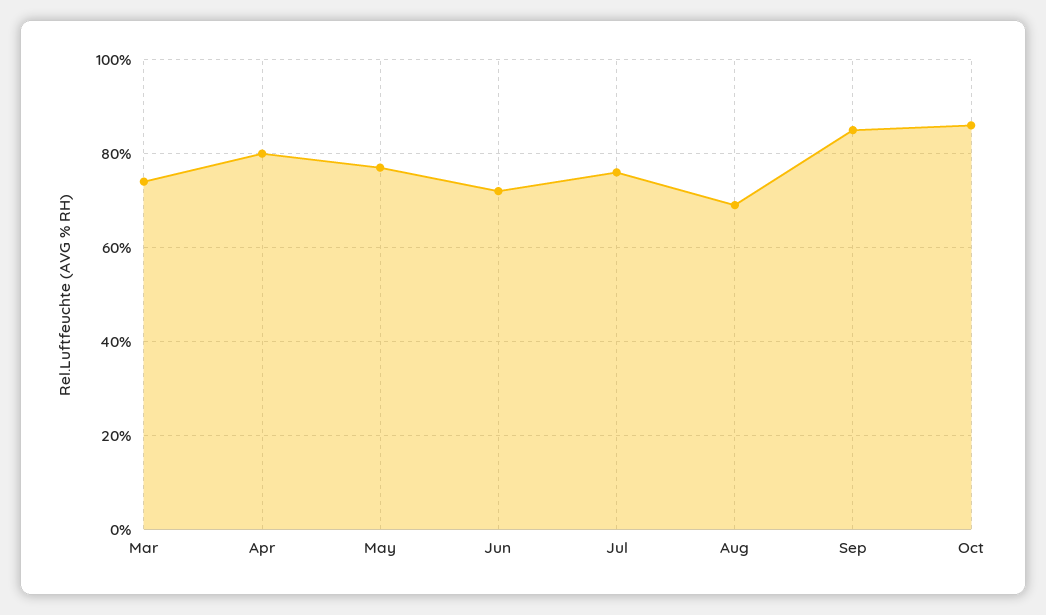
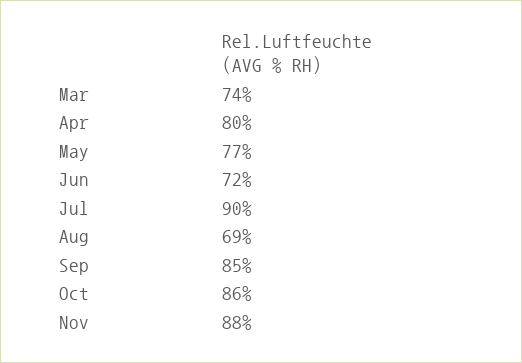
Jul: 75 -> 90
Nov: none -> 88

